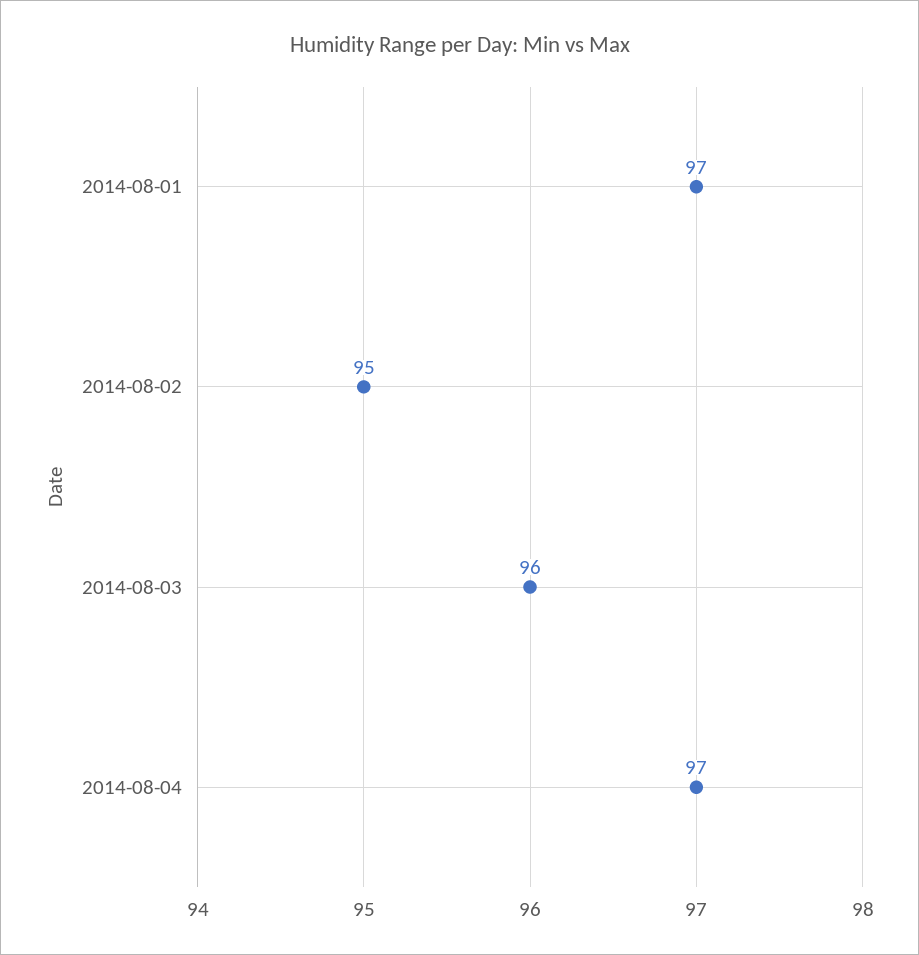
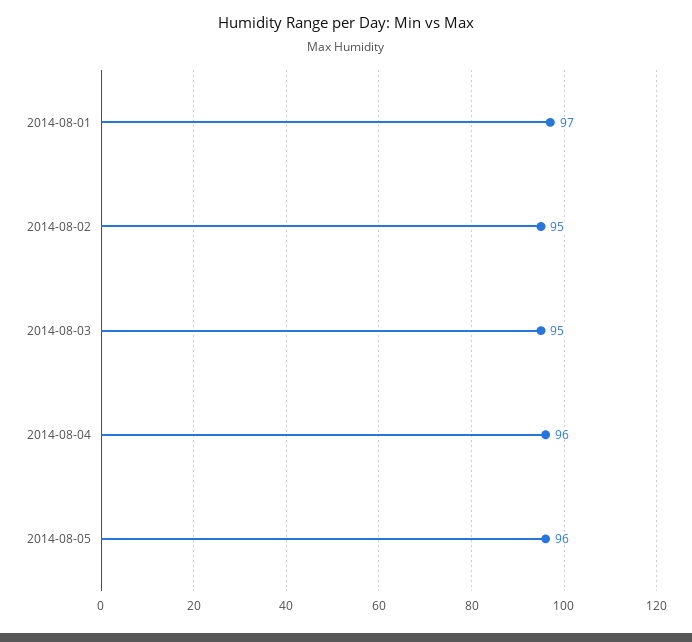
2014-08-03: 96 -> 95
2014-08-04: 97 -> 96
2014-08-05: none -> 96

